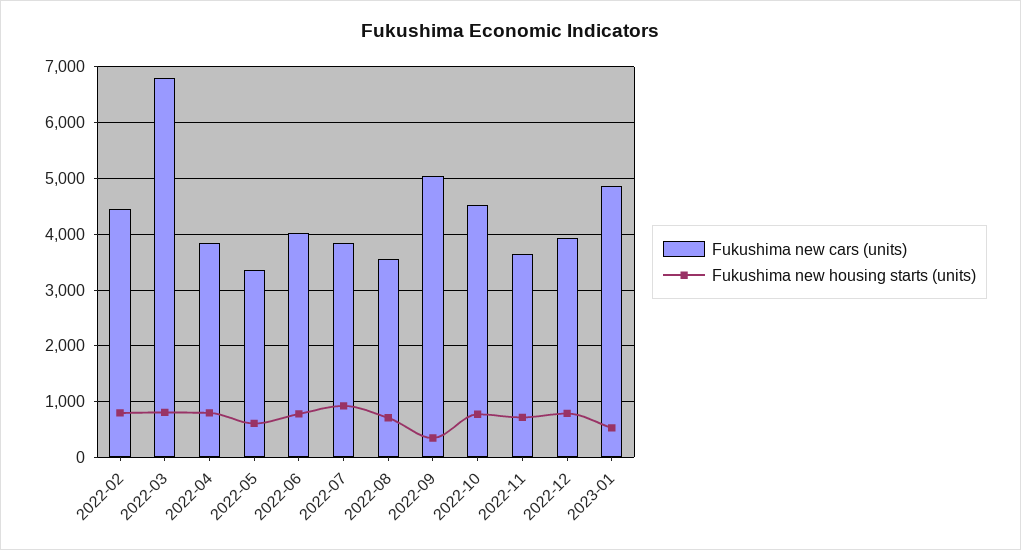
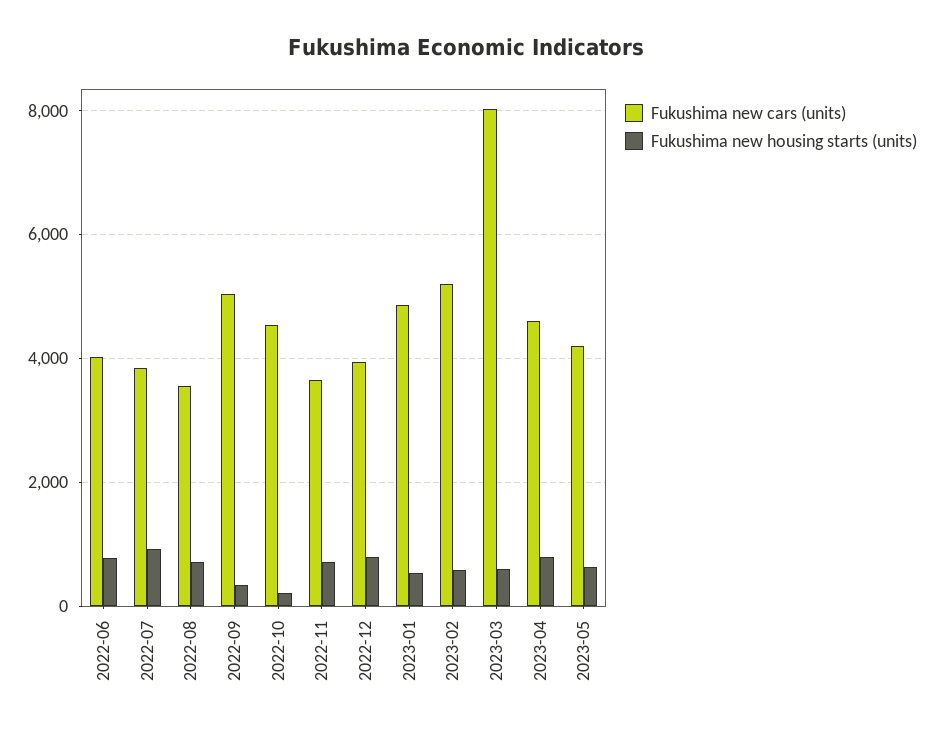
Fukushima new cars (units), 2022-02: 4400 -> none
Fukushima new housing starts (units), 2022-02: 800 -> none
Fukushima new cars (units), 2022-03: 6800 -> none
Fukushima new housing starts (units), 2022-03: 800 -> none
Fukushima new cars (units), 2022-04: 3800 -> none
Fukushima new housing starts (units), 2022-04: 800 -> none
Fukushima new cars (units), 2022-05: 3400 -> none
Fukushima new housing starts (units), 2022-05: 600 -> none
Fukushima new housing starts (units), 2022-10: 800 -> 200
Fukushima new cars (units), 2023-02: none -> 5200
Fukushima new housing starts (units), 2023-02: none -> 600
Fukushima new cars (units), 2023-03: none -> 8000
Fukushima new housing starts (units), 2023-03: none -> 600
Fukushima new cars (units), 2023-04: none -> 4600
Fukushima new housing starts (units), 2023-04: none -> 800
Fukushima new cars (units), 2023-05: none -> 4200
Fukushima new housing starts (units), 2023-05: none -> 600

